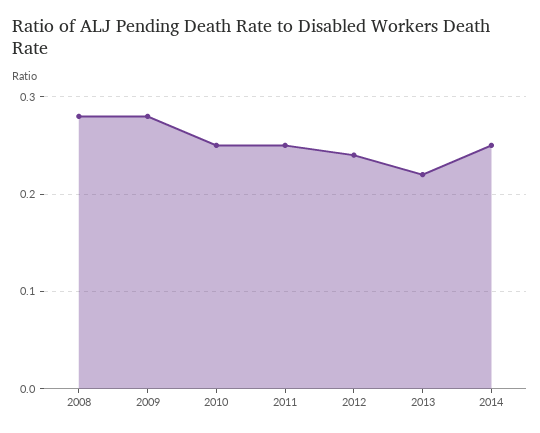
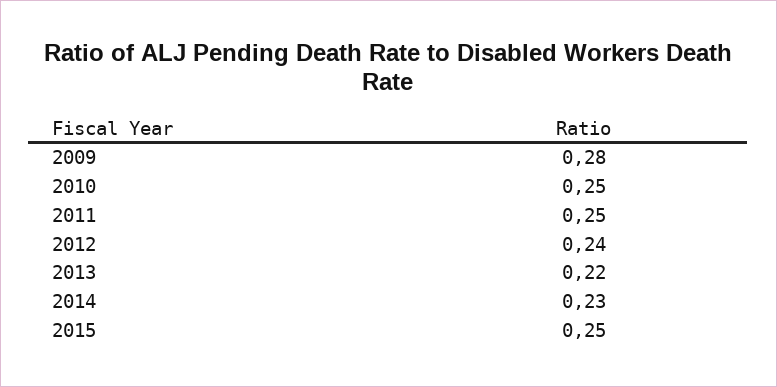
2008: 0.28 -> none
2014: 0.25 -> 0.23
2015: none -> 0.25

